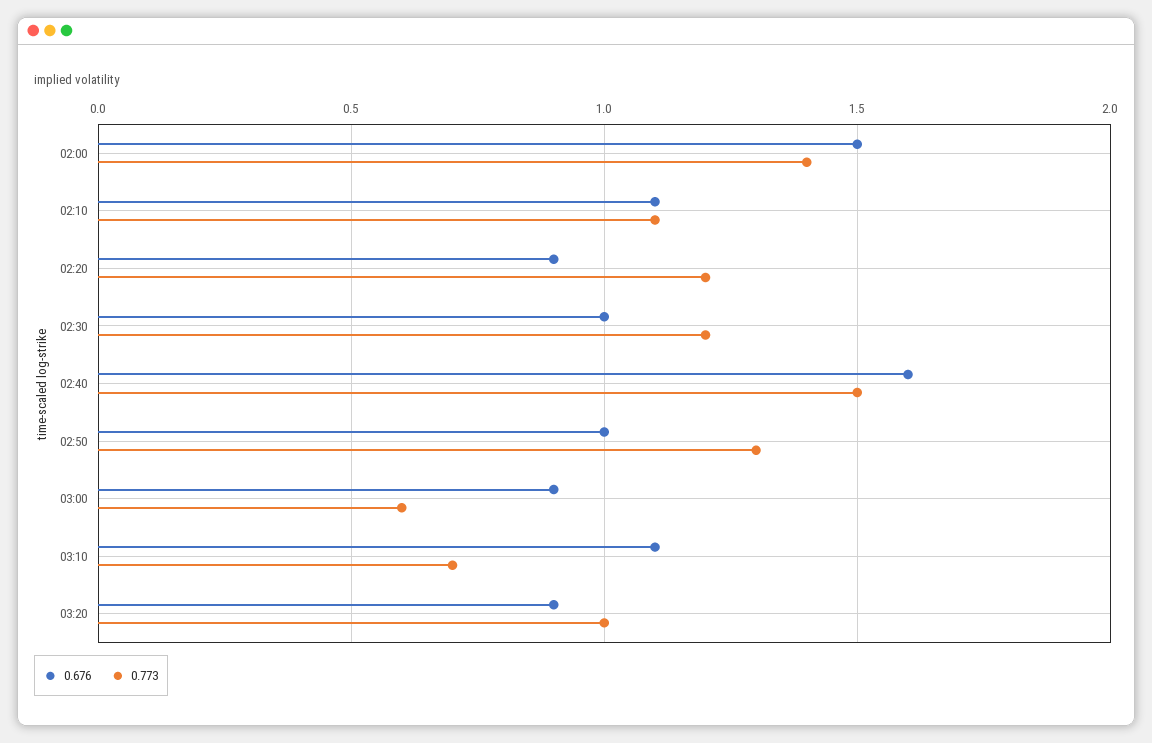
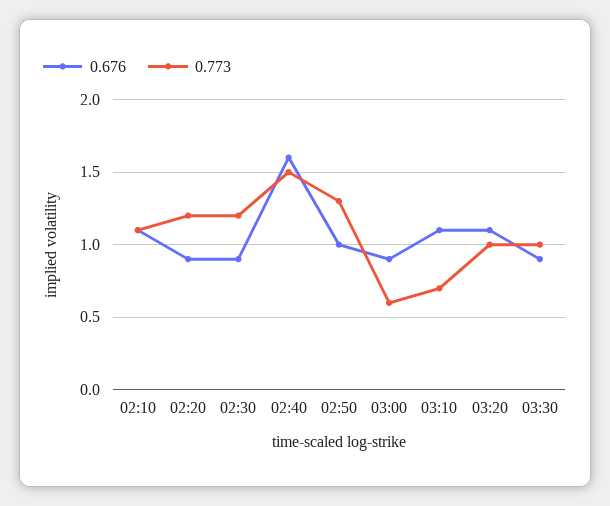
0.676, 02:00: 1.5 -> none
0.773, 02:00: 1.4 -> none
0.676, 02:30: 1 -> 0.9
0.676, 03:20: 0.9 -> 1.1
0.676, 03:30: none -> 0.9
0.773, 03:30: none -> 1

